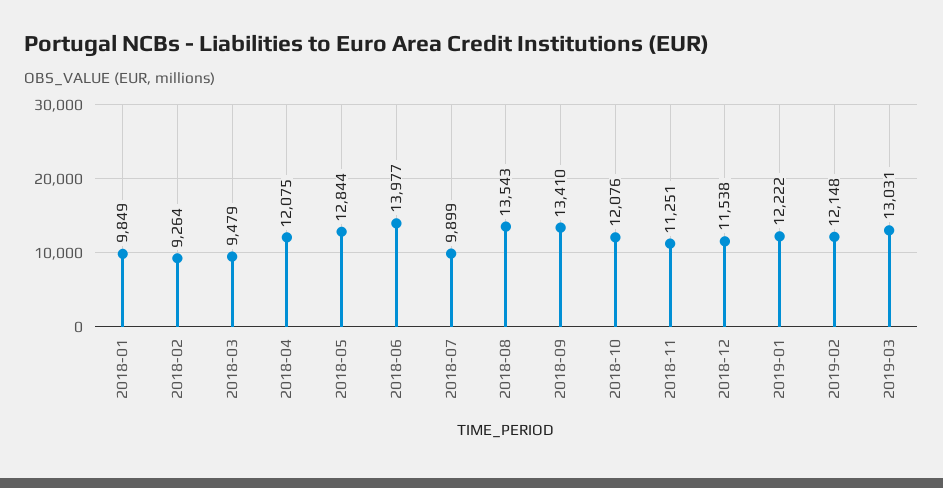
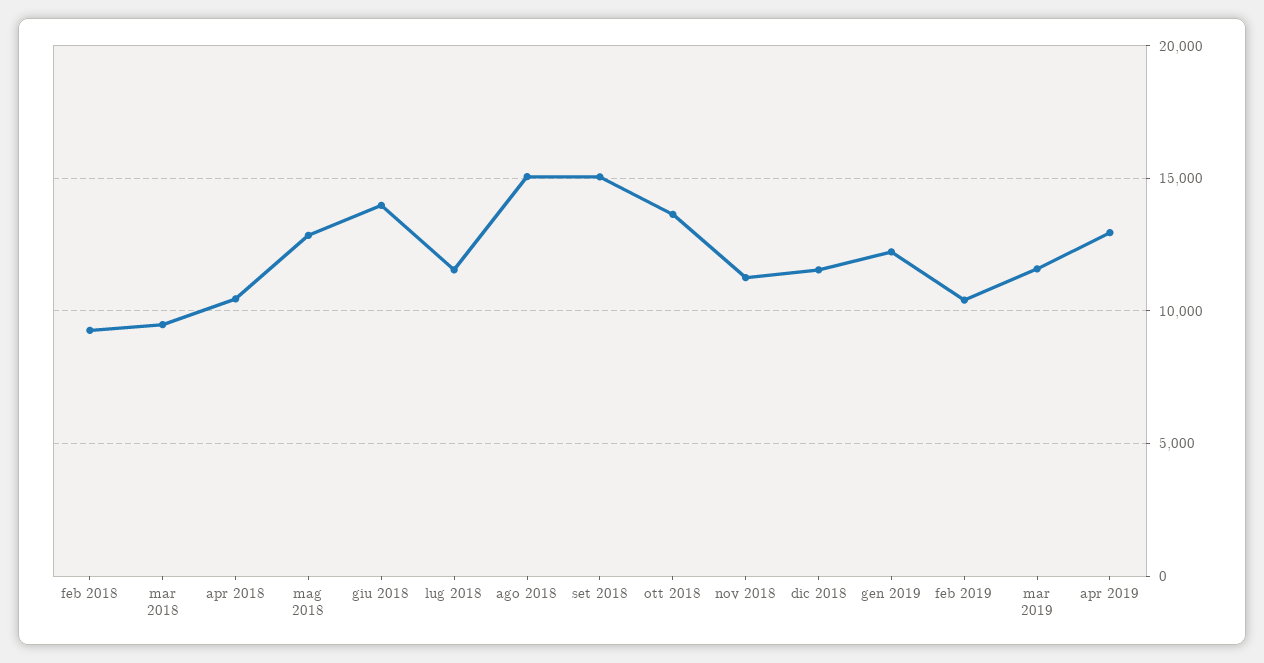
2018-01: 9849 -> none
2018-04: 12075 -> 10500
2018-07: 9899 -> 11500
2018-08: 13543 -> 15000
2018-09: 13410 -> 15000
2018-10: 12076 -> 13500
2019-02: 12148 -> 10500
2019-03: 13031 -> 11500
apr 2019: none -> 13000

